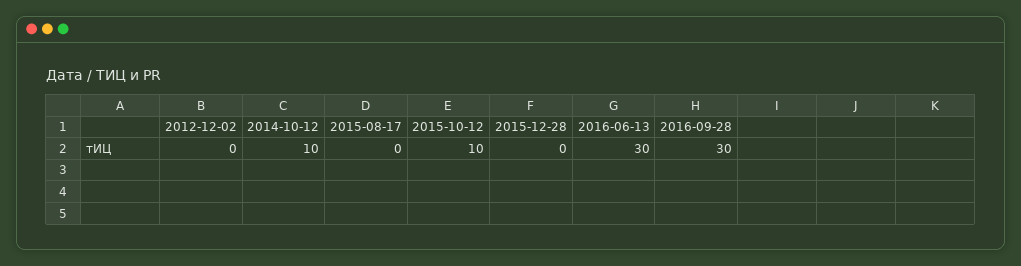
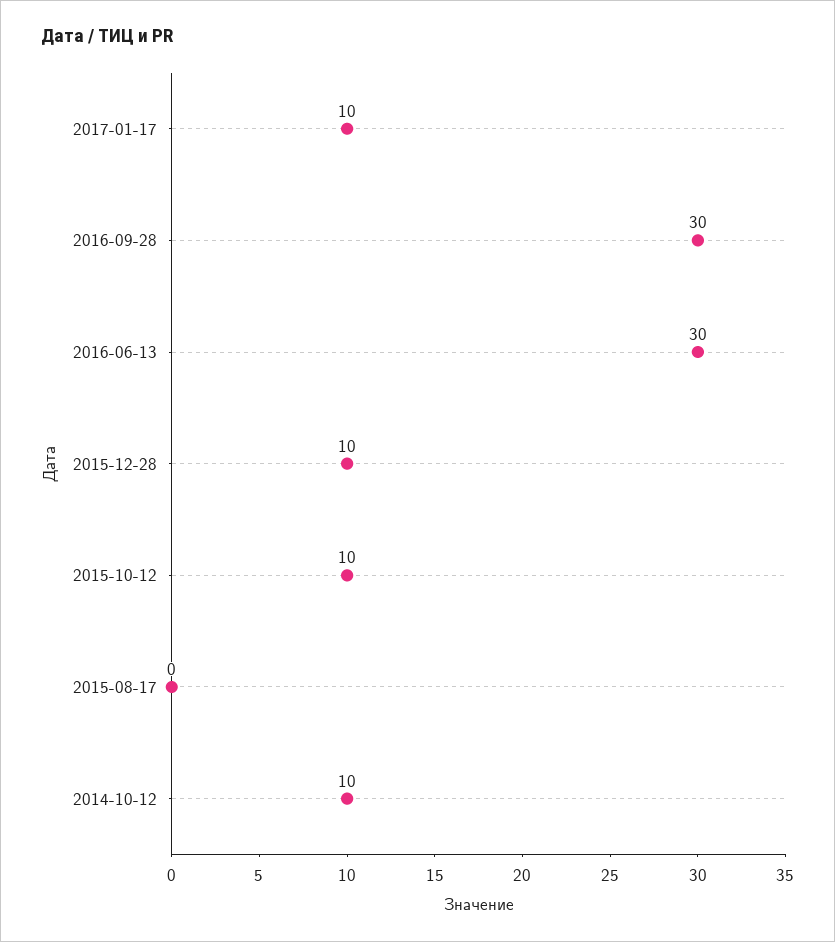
2012-12-02: 0 -> none
2015-12-28: 0 -> 10
2017-01-17: none -> 10

